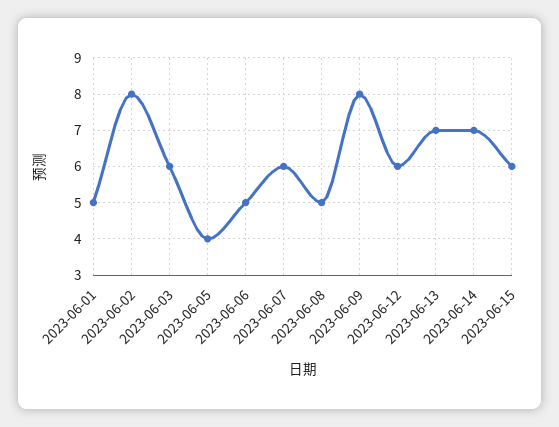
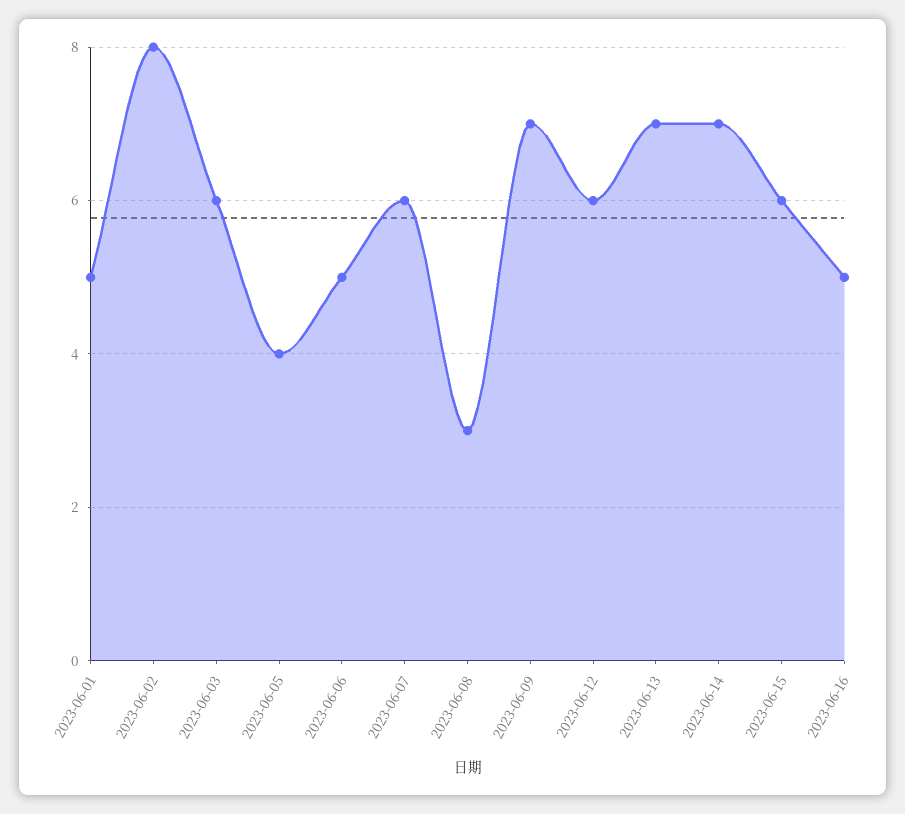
2023-06-08: 5 -> 3
2023-06-09: 8 -> 7
2023-06-16: none -> 5

